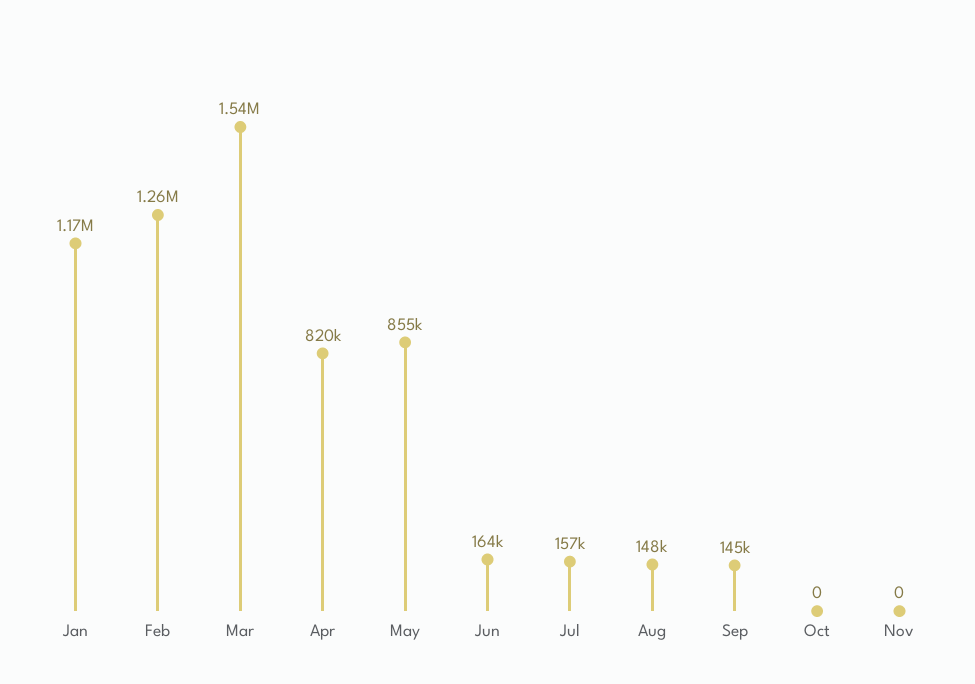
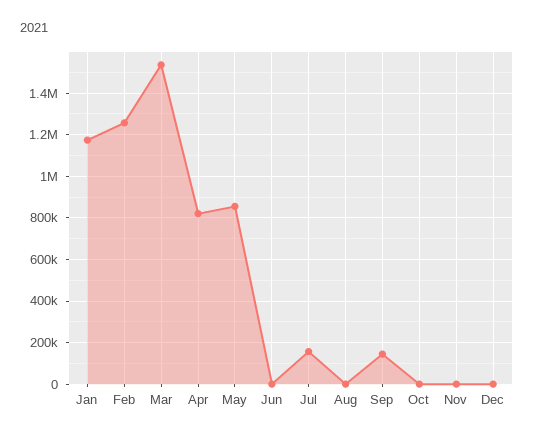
Jun: 164000 -> 0
Aug: 148000 -> 0
Dec: none -> 0

